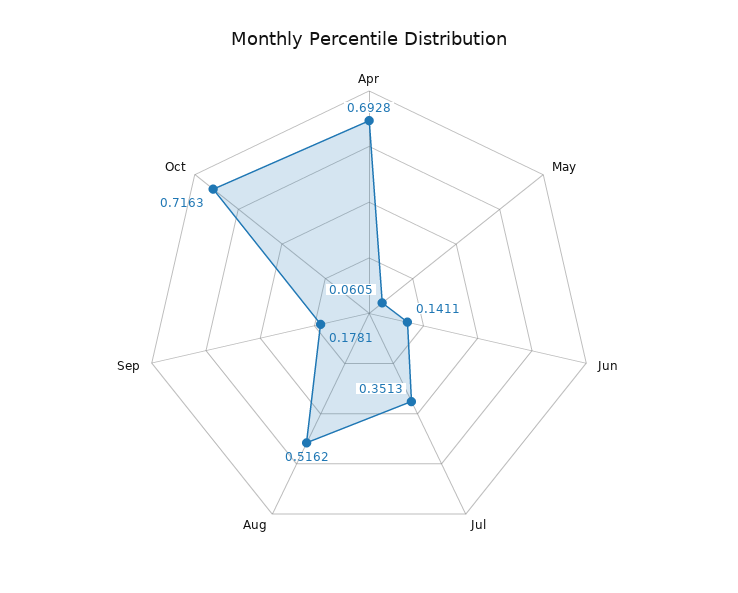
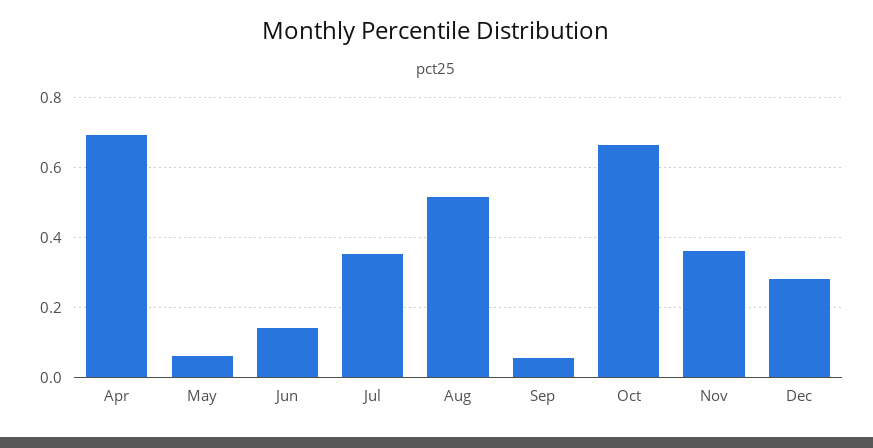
Sep: 0.1781 -> 0.06
Oct: 0.7163 -> 0.66
Nov: none -> 0.36
Dec: none -> 0.28

